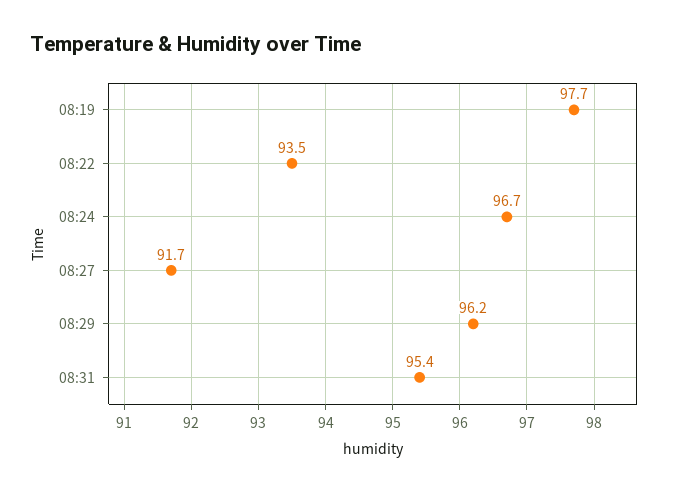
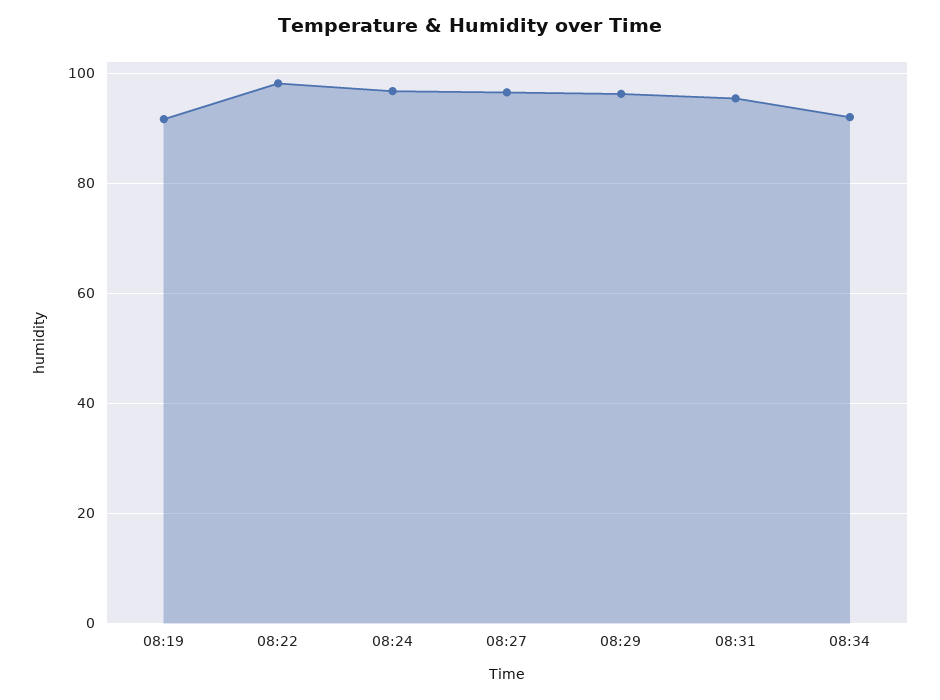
08:19: 97.7 -> 92
08:22: 93.5 -> 98
08:27: 91.7 -> 96
08:34: none -> 92

